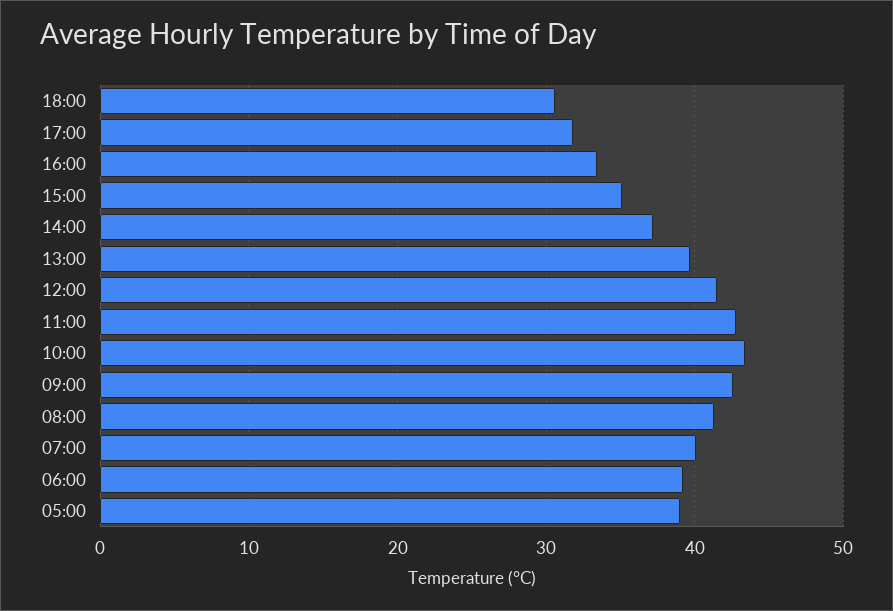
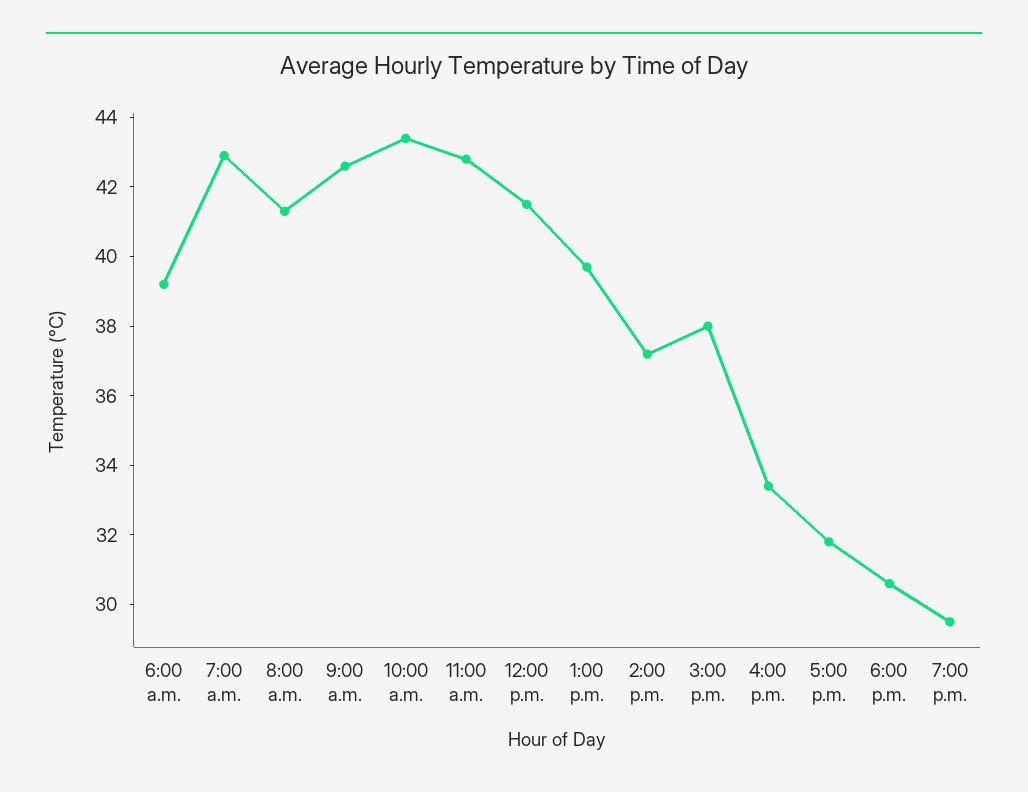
15:00: 35 -> 38
07:00: 40 -> 43
05:00: 39 -> none
7:00 p.m.: none -> 29.5

